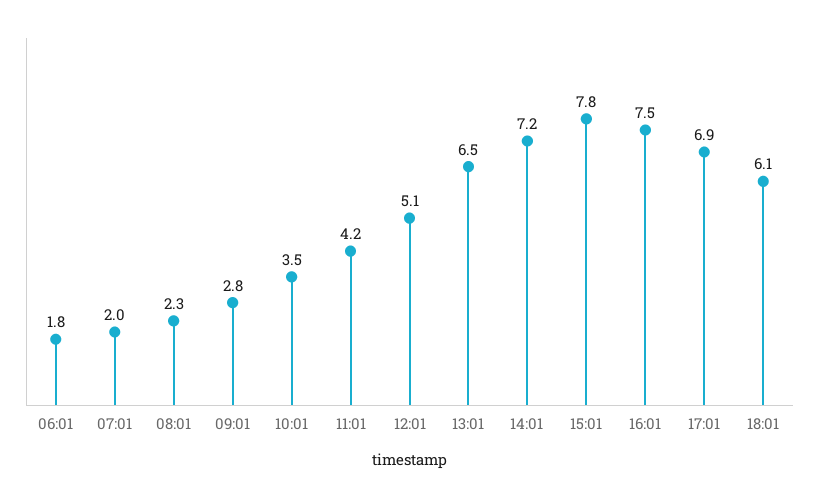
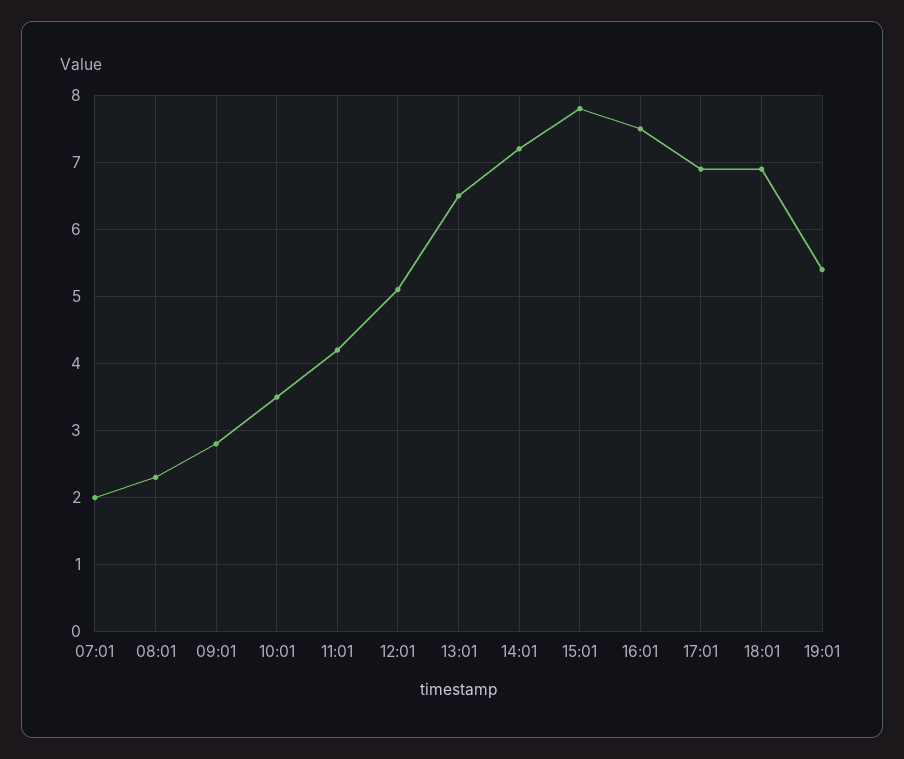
06:01: 1.8 -> none
18:01: 6.1 -> 6.9
19:01: none -> 5.4

